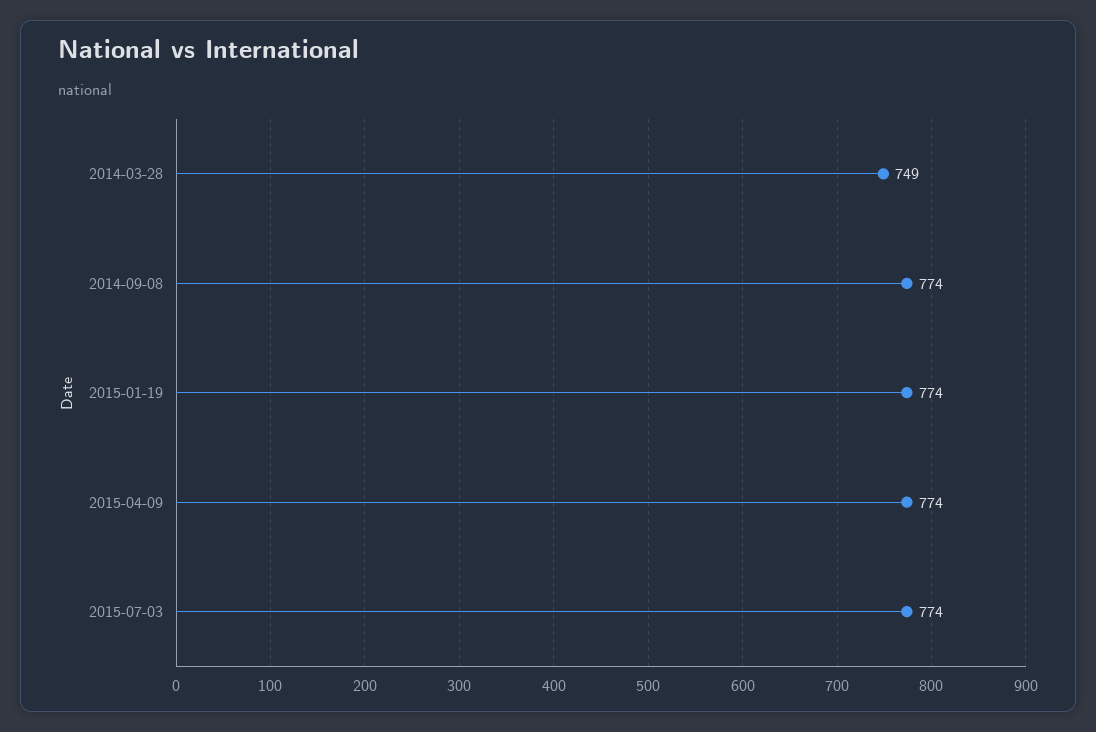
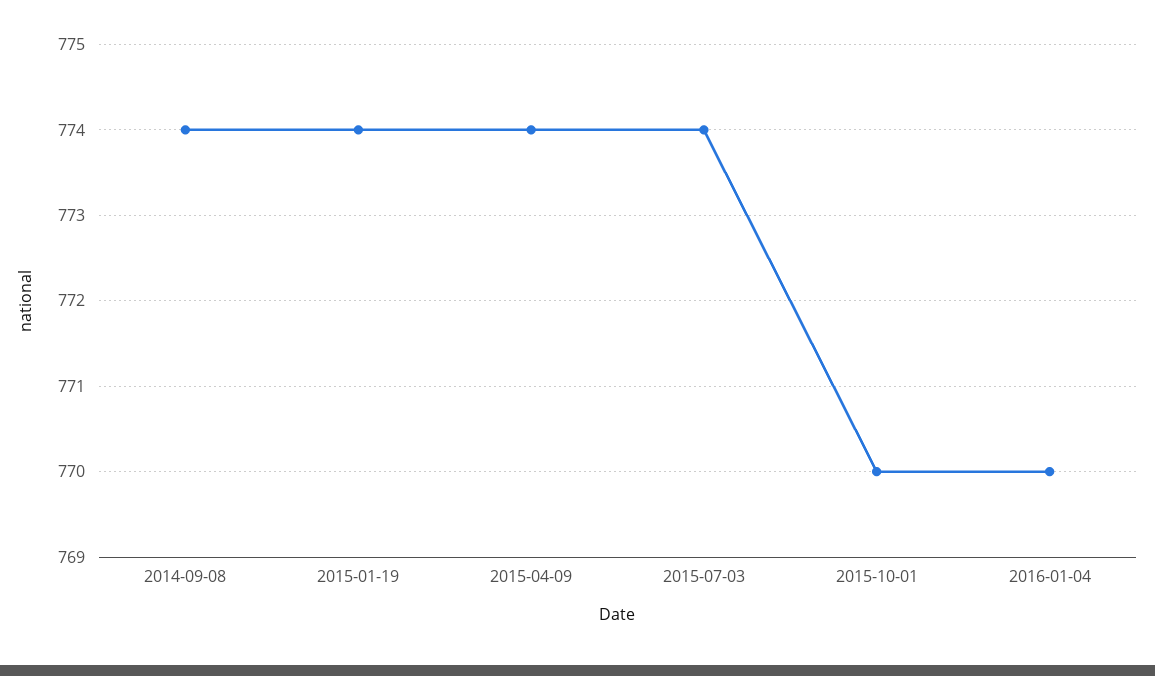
2014-03-28: 749 -> none
2015-10-01: none -> 770
2016-01-04: none -> 770

